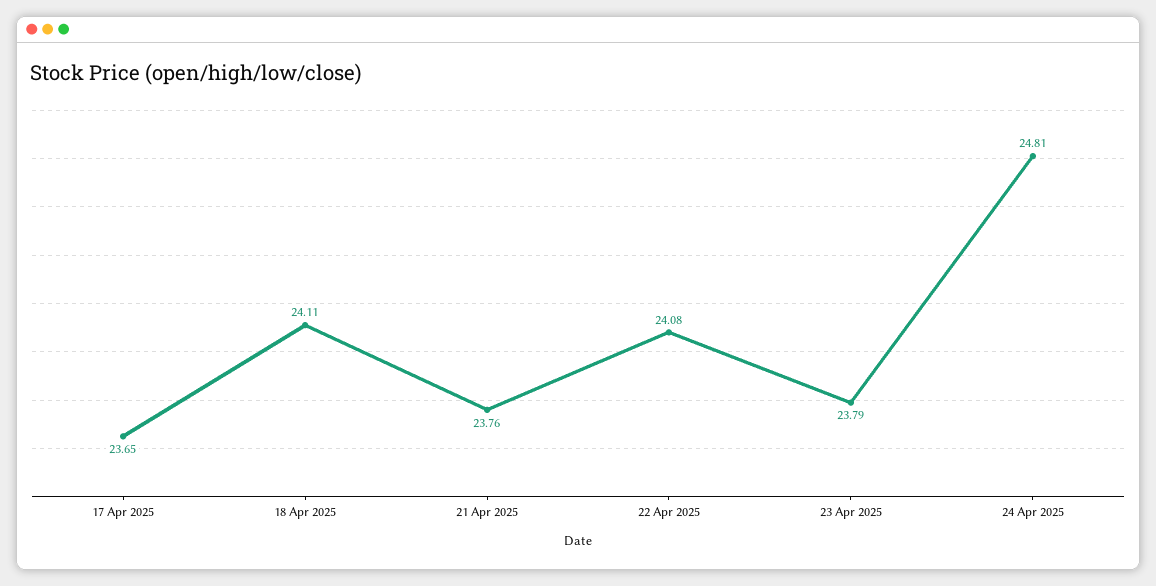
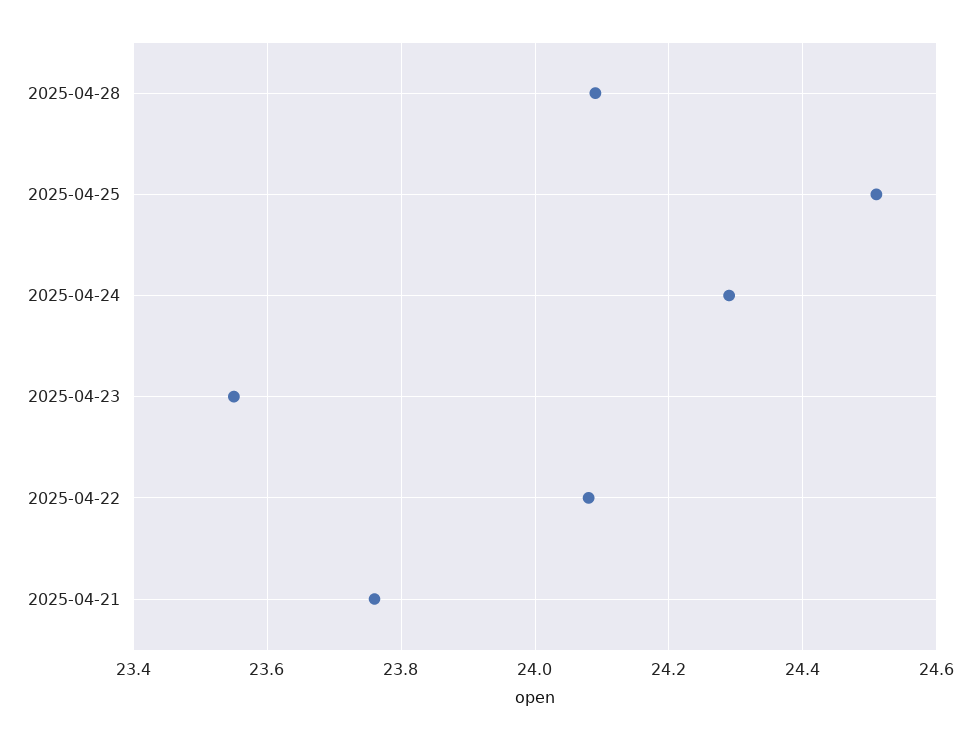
17 Apr 2025: 23.65 -> none
18 Apr 2025: 24.11 -> none
23 Apr 2025: 23.79 -> 23.55
24 Apr 2025: 24.81 -> 24.3
2025-04-28: none -> 24.1
2025-04-25: none -> 24.5

